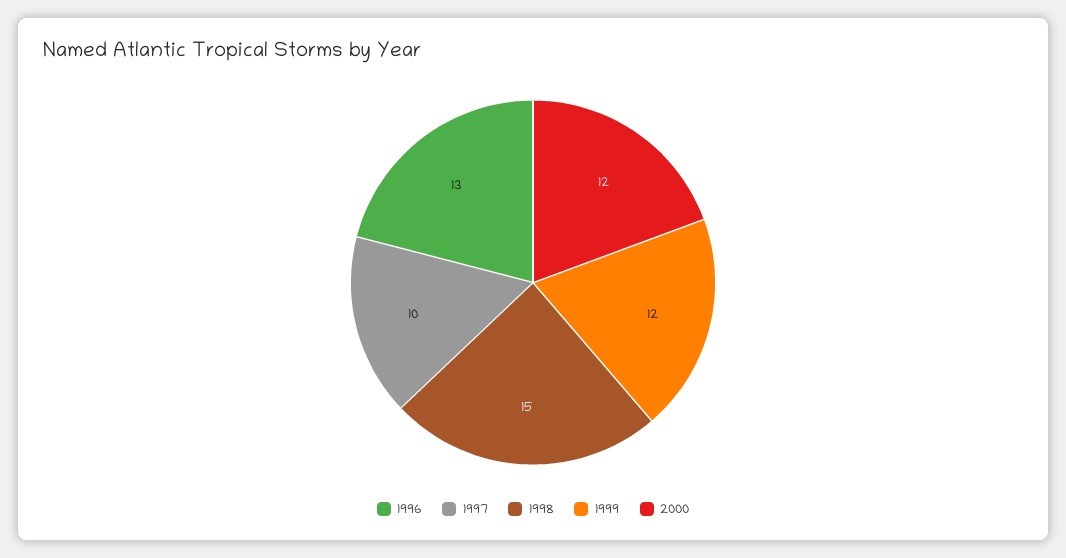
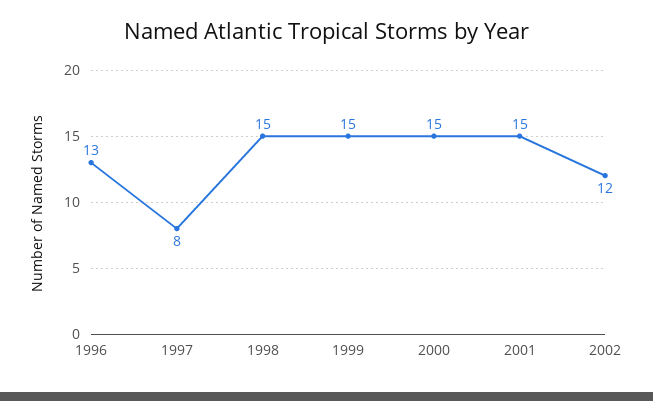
1997: 10 -> 8
1999: 12 -> 15
2000: 12 -> 15
2001: none -> 15
2002: none -> 12

